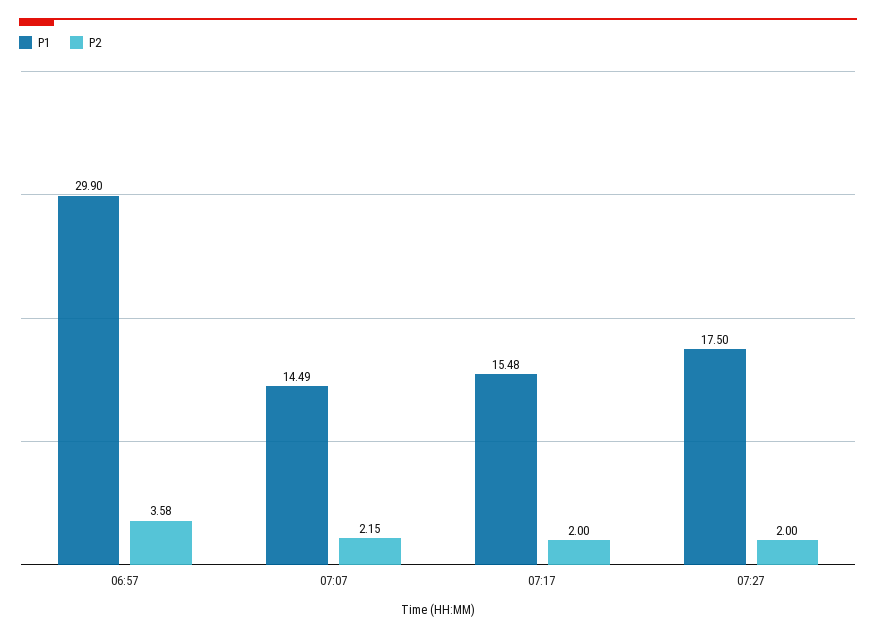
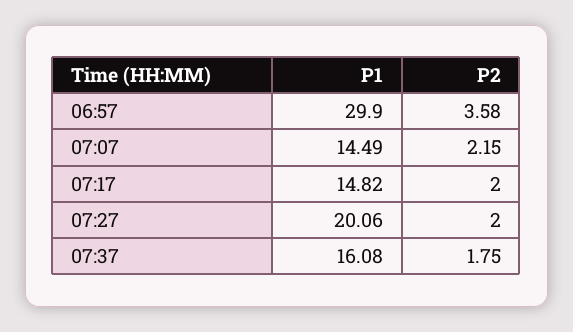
P1, 07:17: 15.48 -> 14.82
P1, 07:27: 17.5 -> 20.06
P1, 07:37: none -> 16.08
P2, 07:37: none -> 1.75

